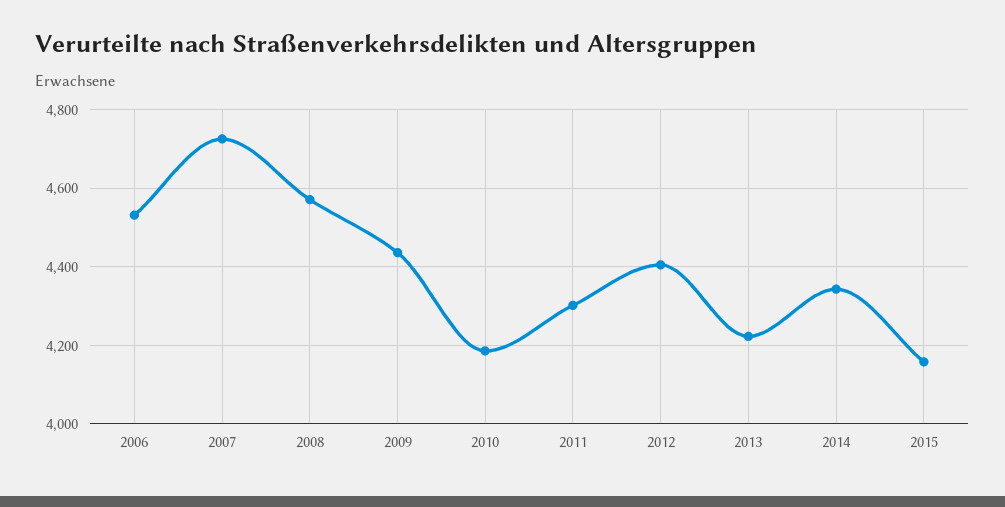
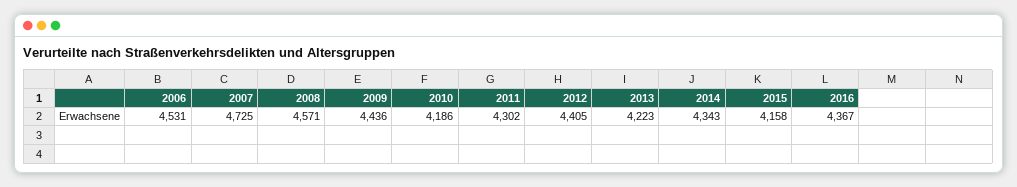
2016: none -> 4367

